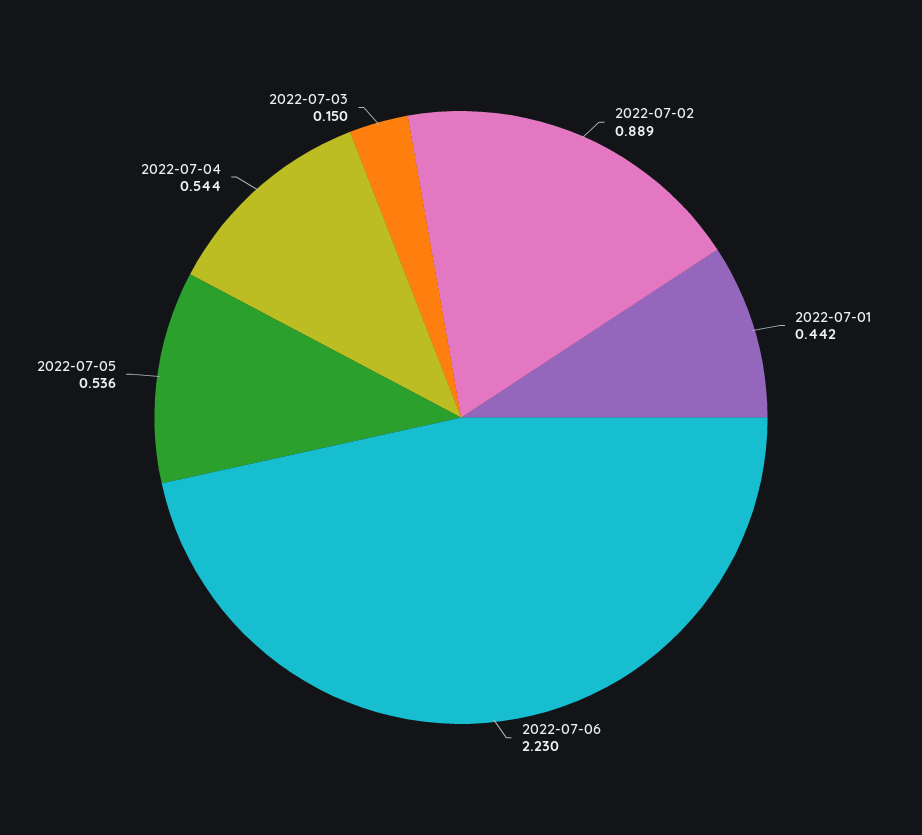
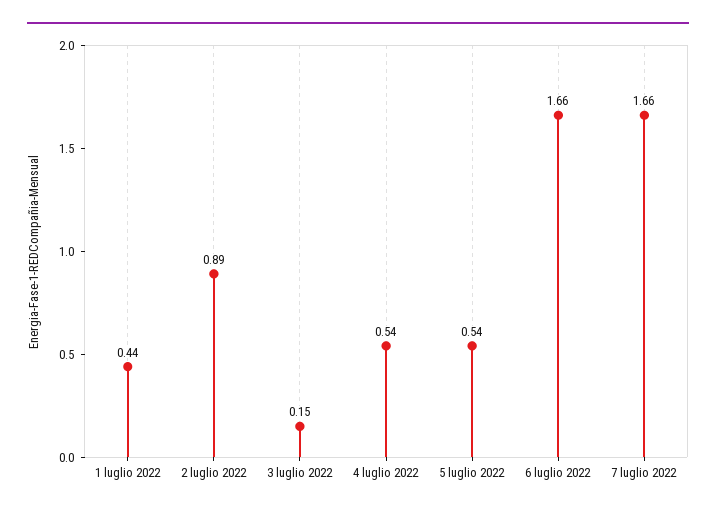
2022-07-06: 2.23 -> 1.66
7 luglio 2022: none -> 1.66

